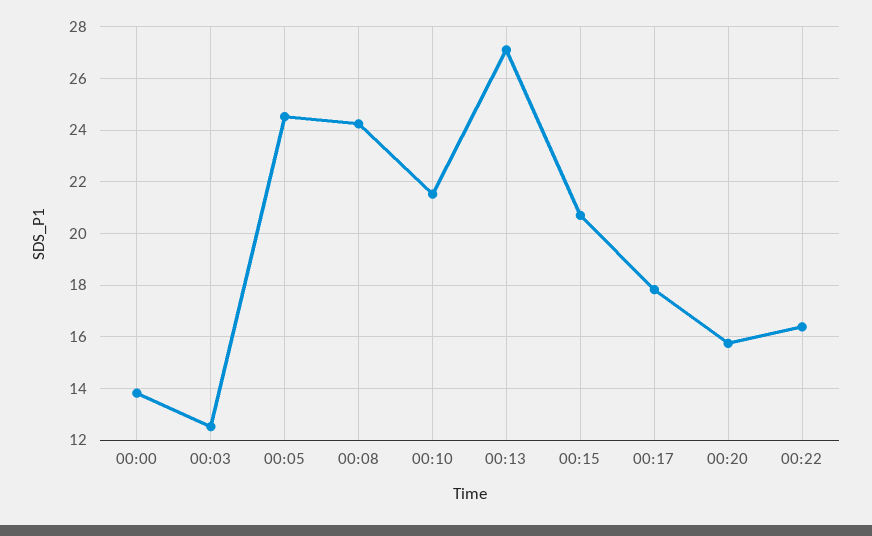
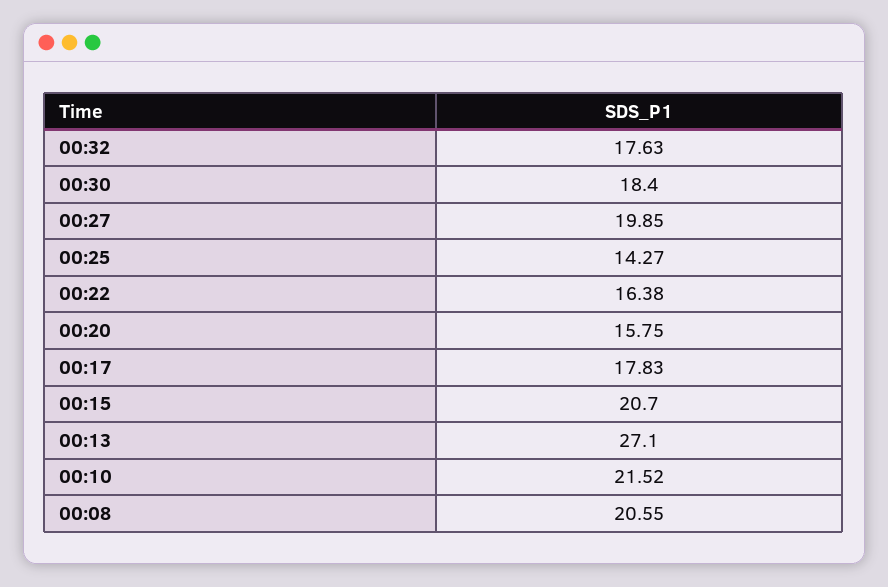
00:00: 13.75 -> none
00:03: 12.5 -> none
00:05: 24.5 -> none
00:08: 24.25 -> 20.55
00:32: none -> 17.63
00:30: none -> 18.4
00:27: none -> 19.85
00:25: none -> 14.27

